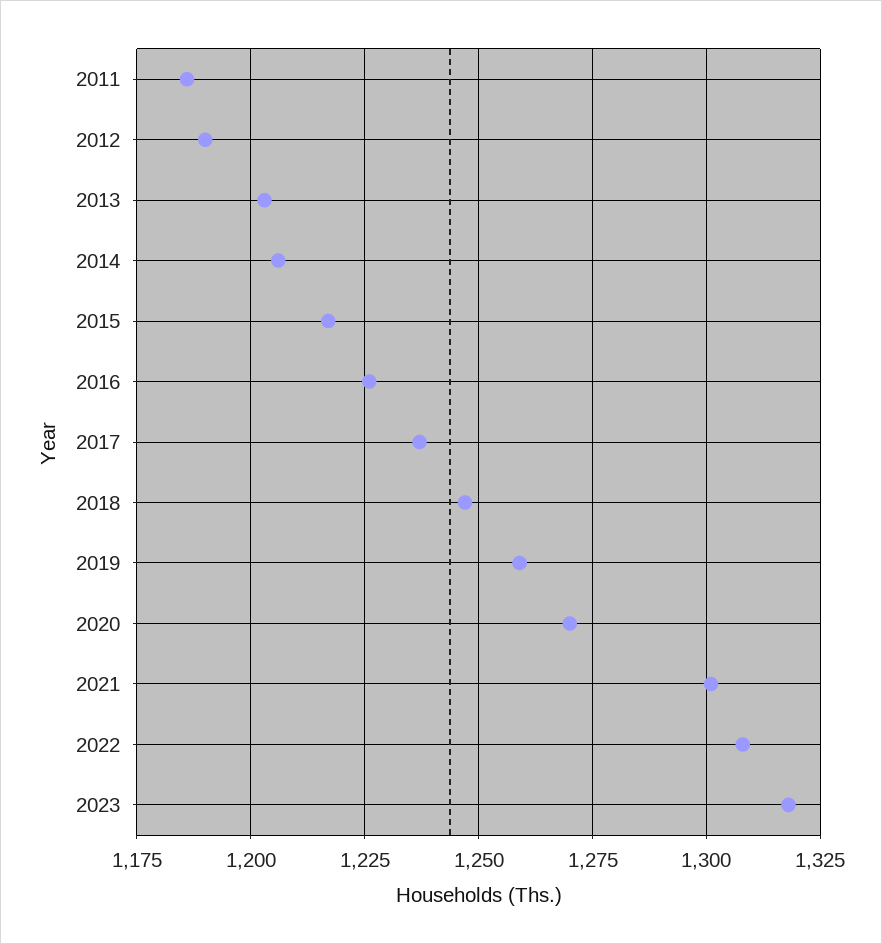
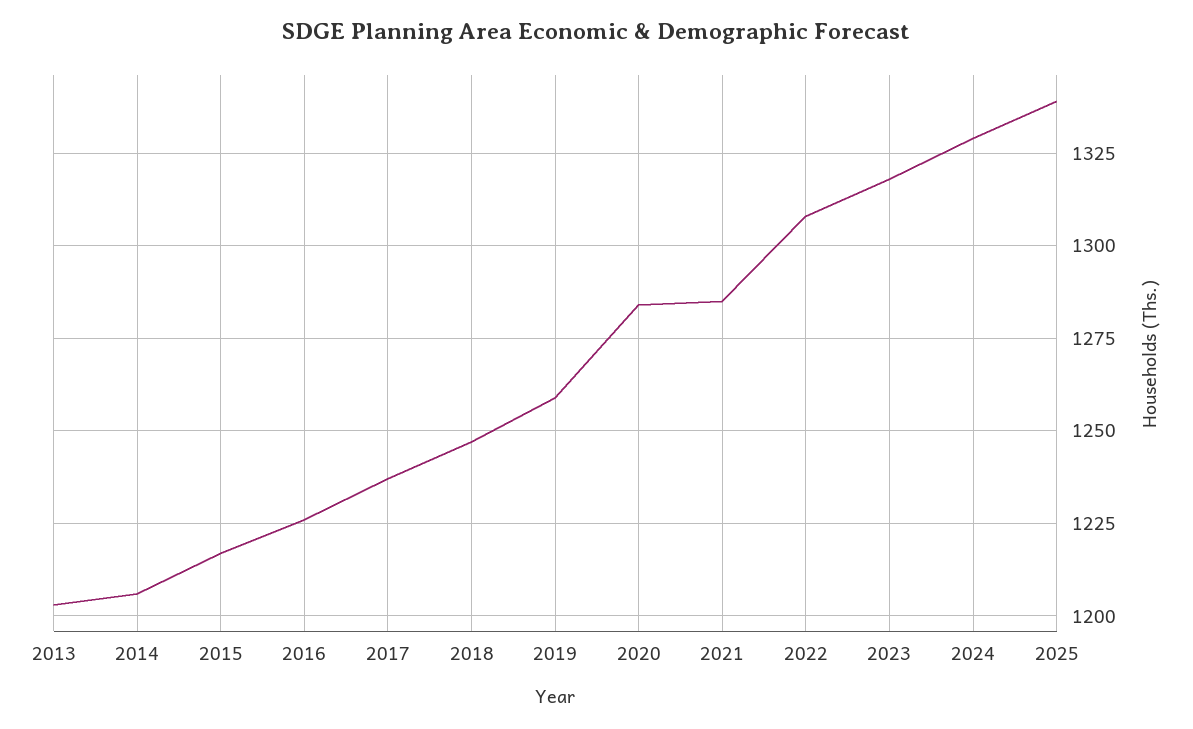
2011: 1185 -> none
2012: 1190 -> none
2020: 1270 -> 1285
2021: 1300 -> 1285
2024: none -> 1330
2025: none -> 1340

